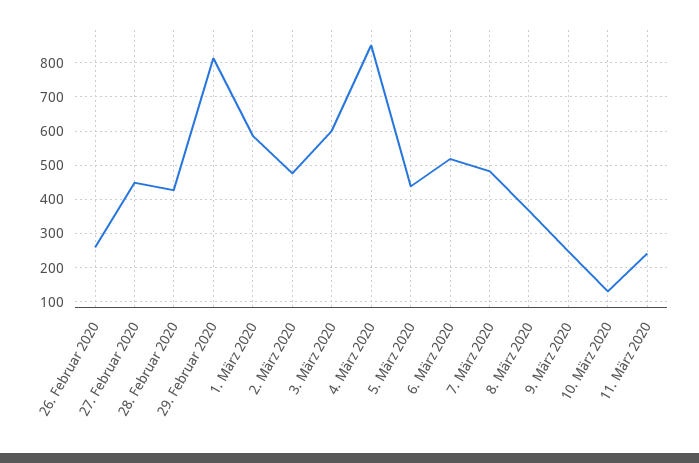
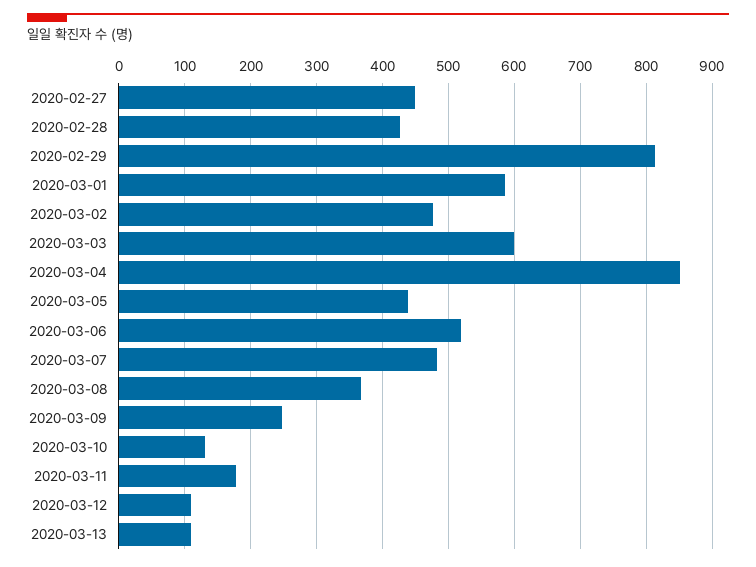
26. Februar 2020: 260 -> none
11. März 2020: 240 -> 180
2020-03-12: none -> 110
2020-03-13: none -> 110

